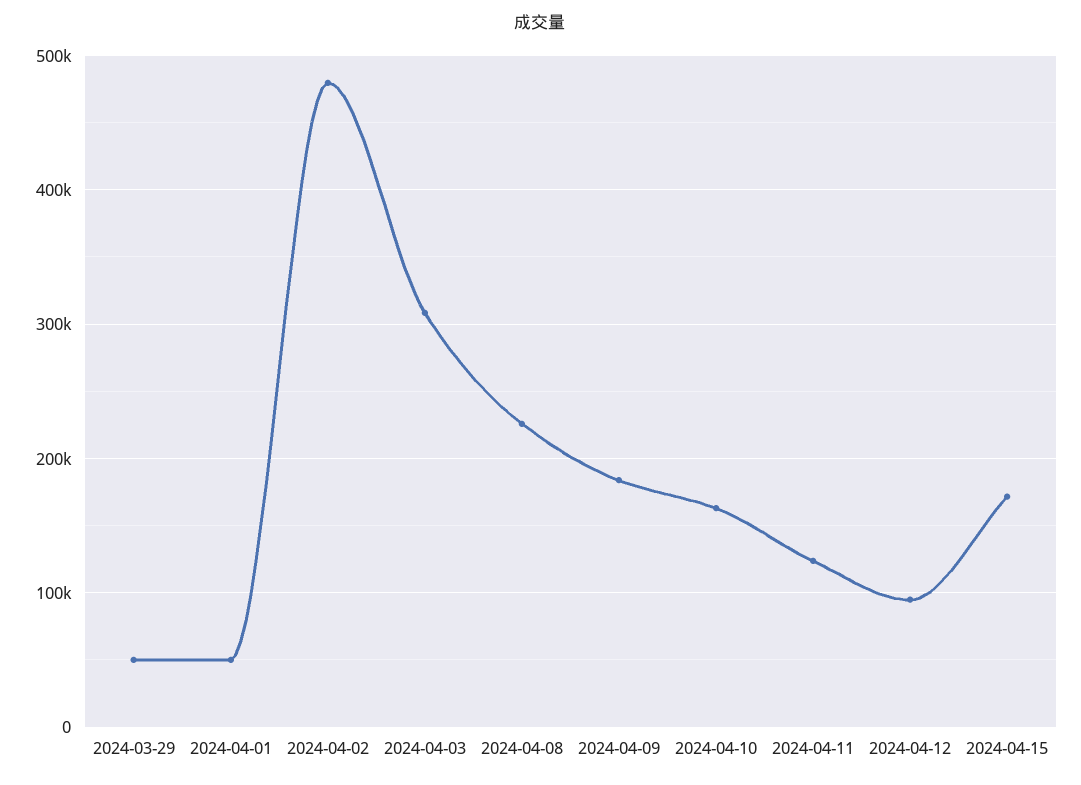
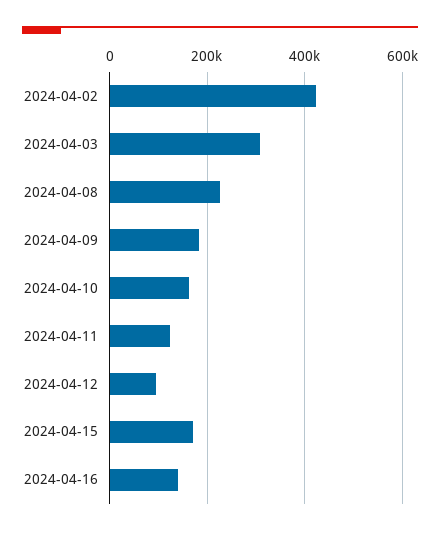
2024-03-29: 50000 -> none
2024-04-01: 50000 -> none
2024-04-02: 480000 -> 420000
2024-04-16: none -> 140000

